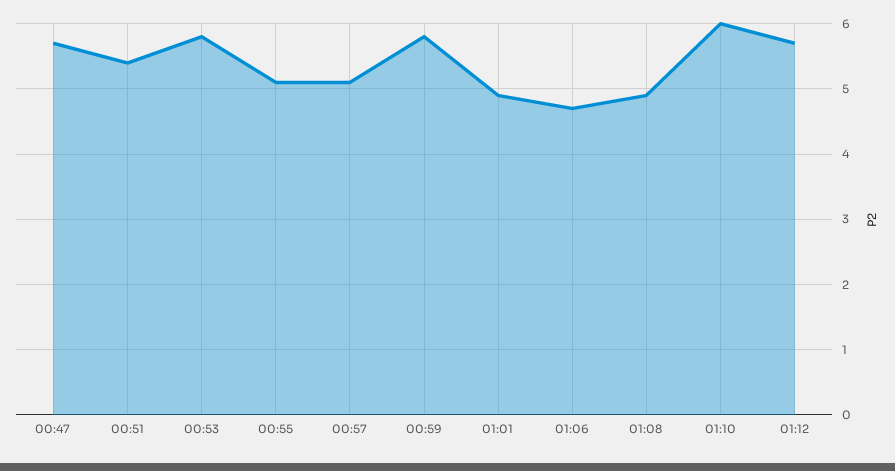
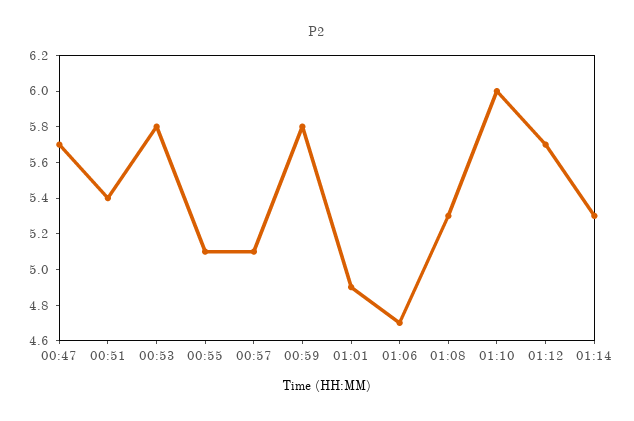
01:08: 4.9 -> 5.3
01:14: none -> 5.3

